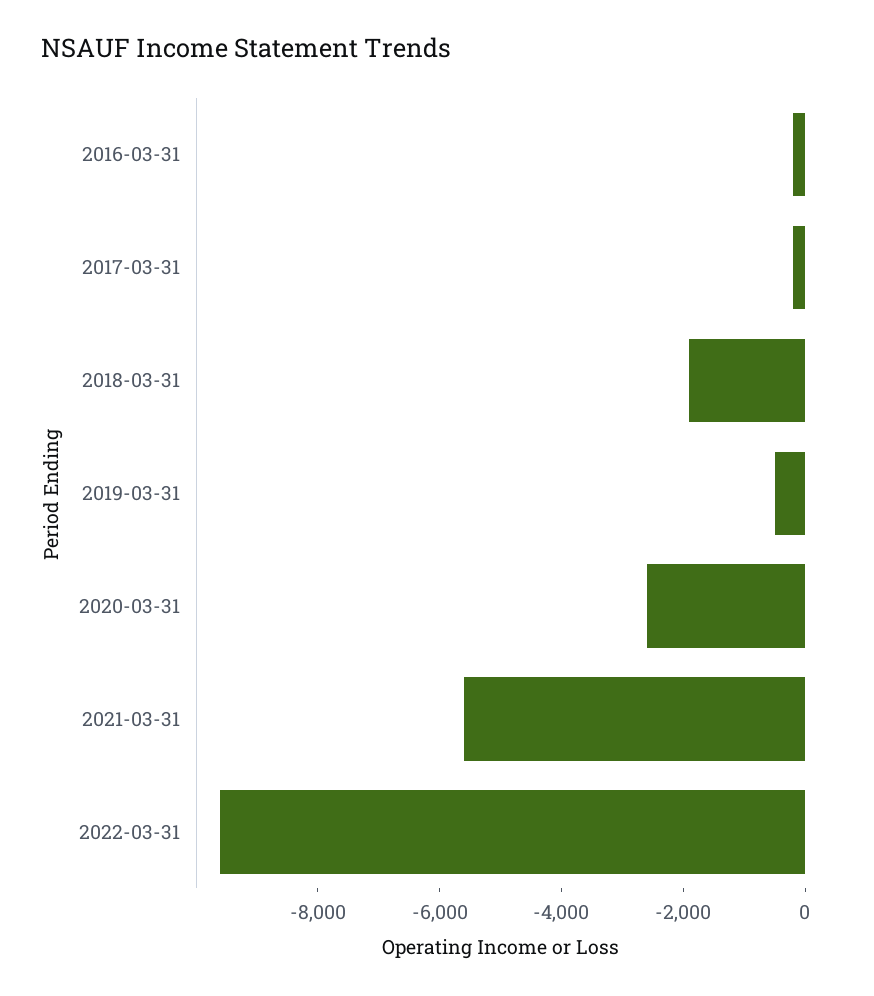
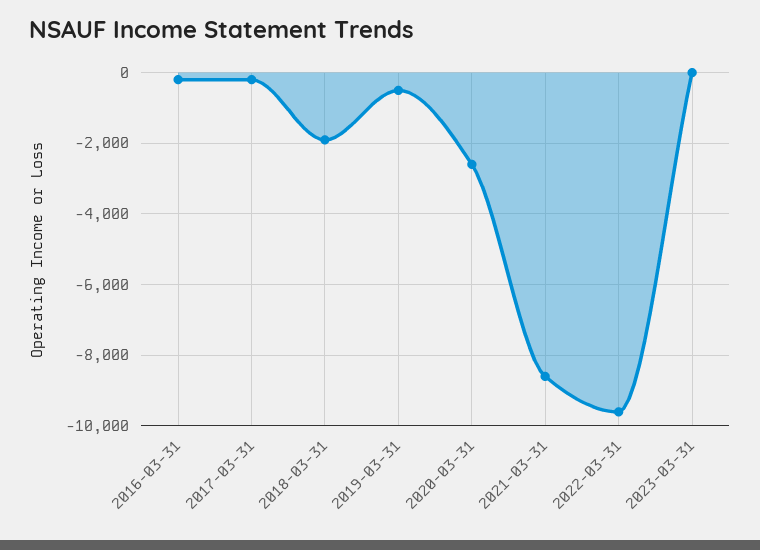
2021-03-31: -5500 -> -8600
2023-03-31: none -> 0

